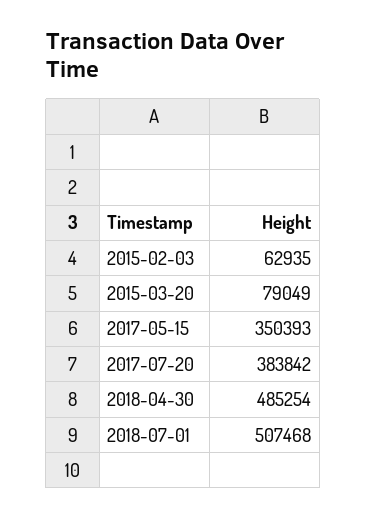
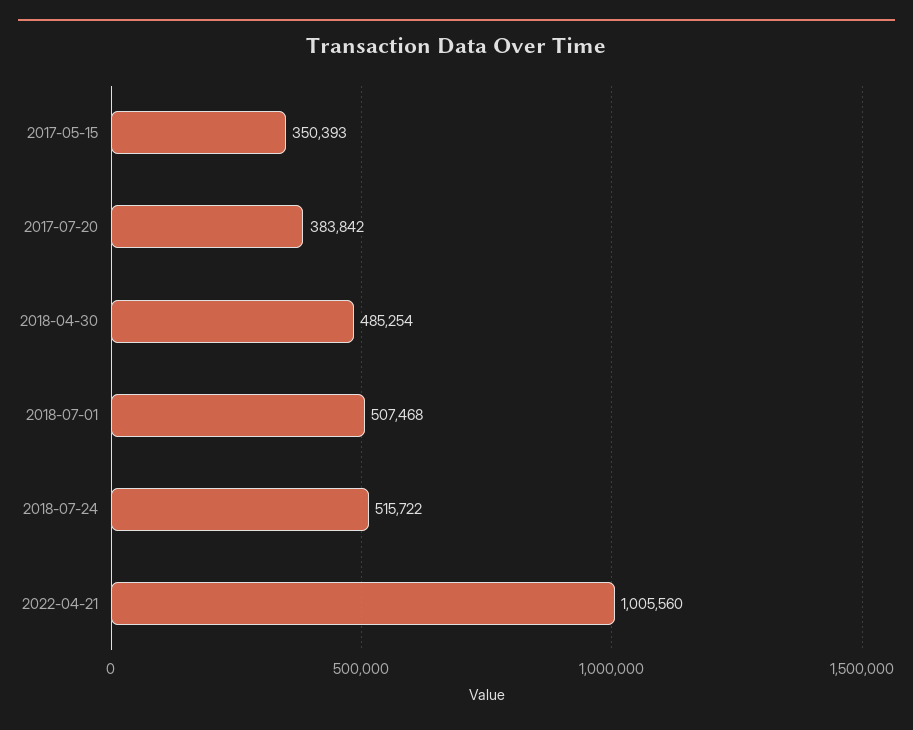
2015-02-03: 62935 -> none
2015-03-20: 79049 -> none
2018-07-24: none -> 515722
2022-04-21: none -> 1005560

